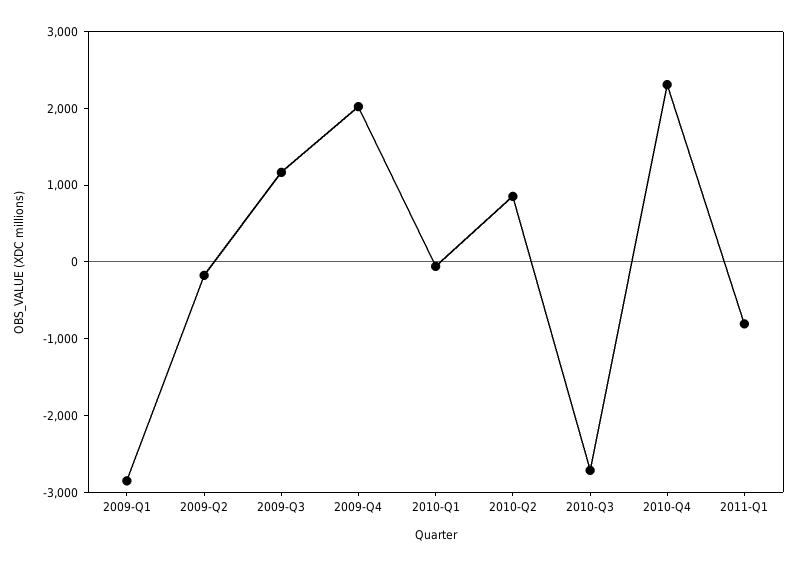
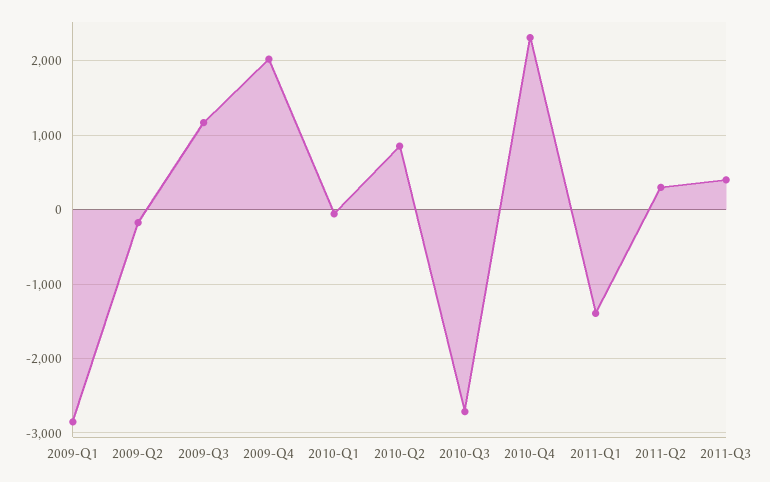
2011-Q1: -800 -> -1400
2011-Q2: none -> 300
2011-Q3: none -> 400

